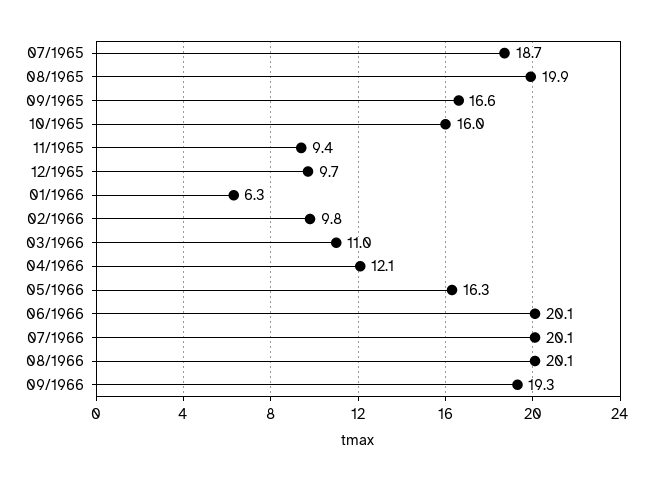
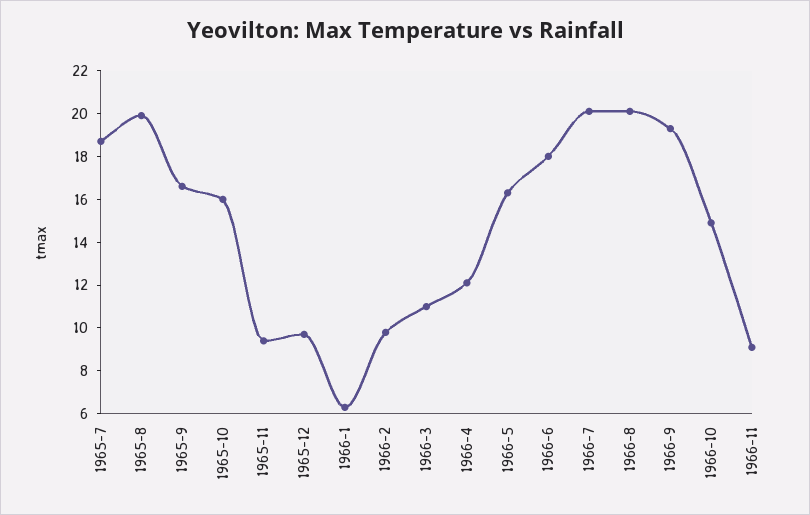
06/1966: 20.1 -> 18
1966-10: none -> 15
1966-11: none -> 9

